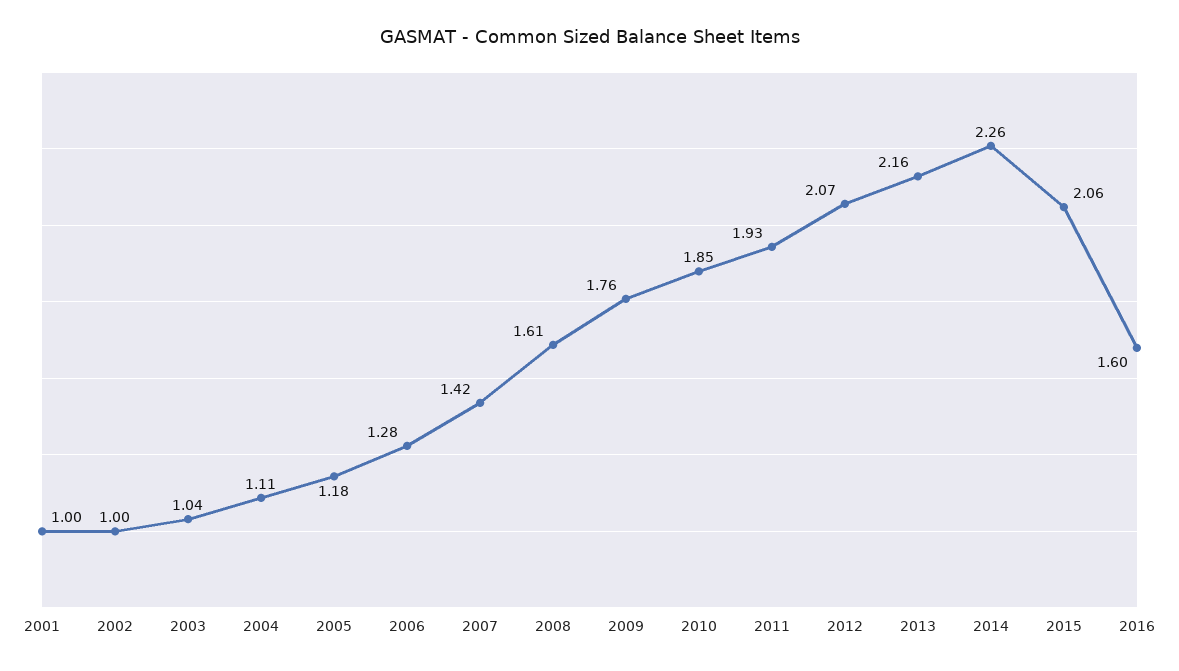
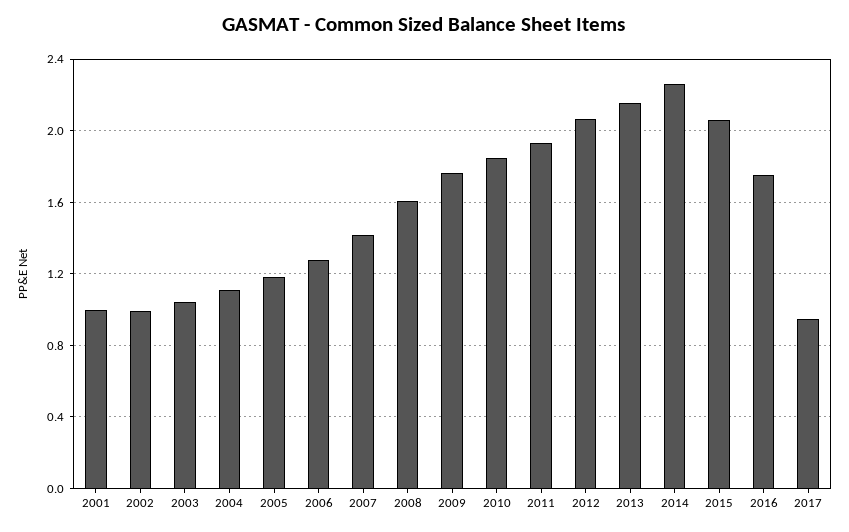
2016: 1.6 -> 1.75
2017: none -> 0.95

